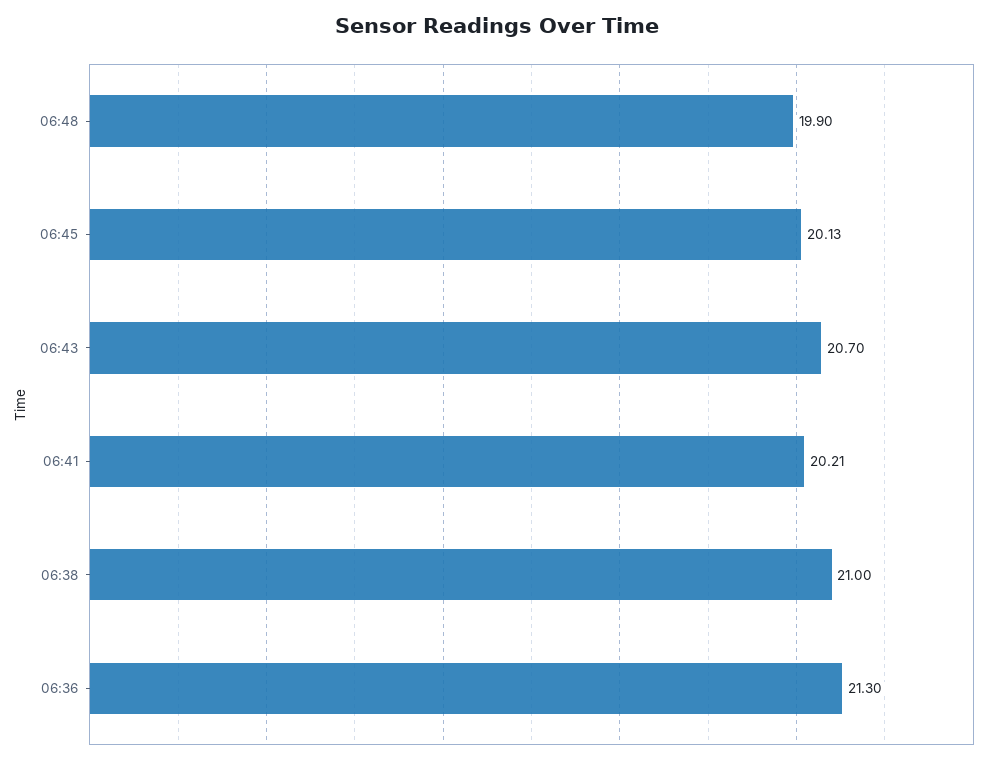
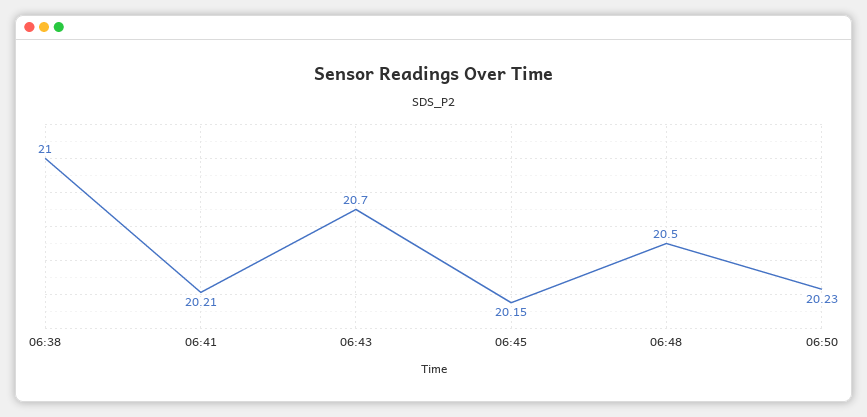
06:48: 19.9 -> 20.5
06:45: 20.13 -> 20.15
06:36: 21.3 -> none
06:50: none -> 20.23

